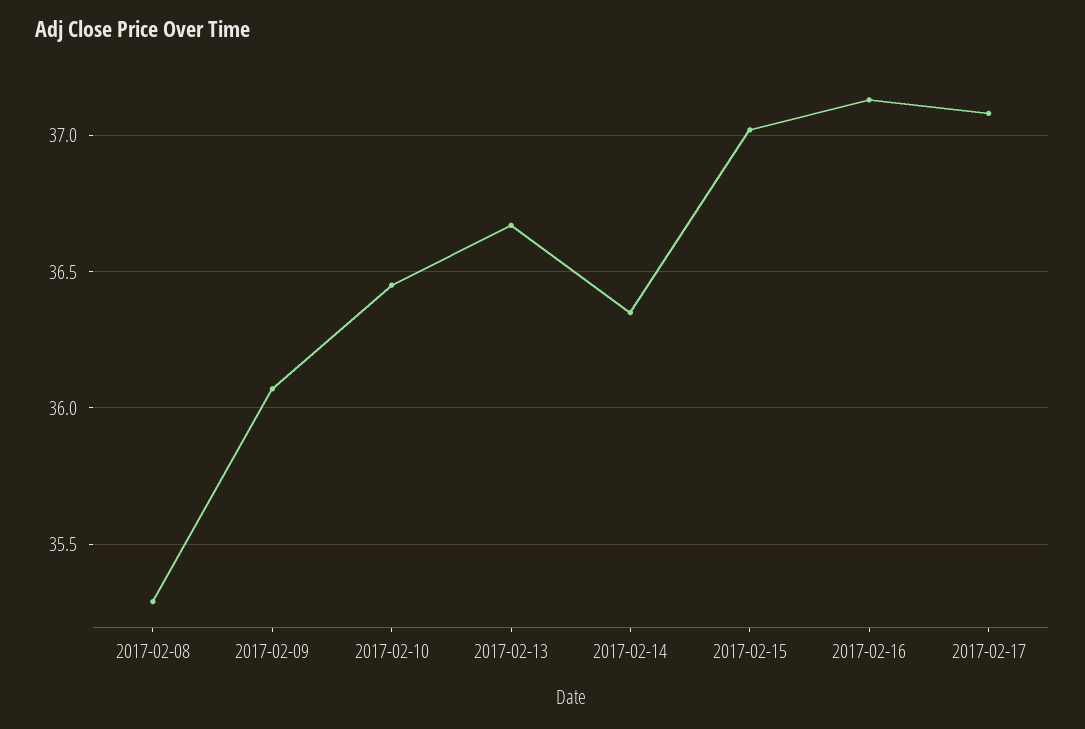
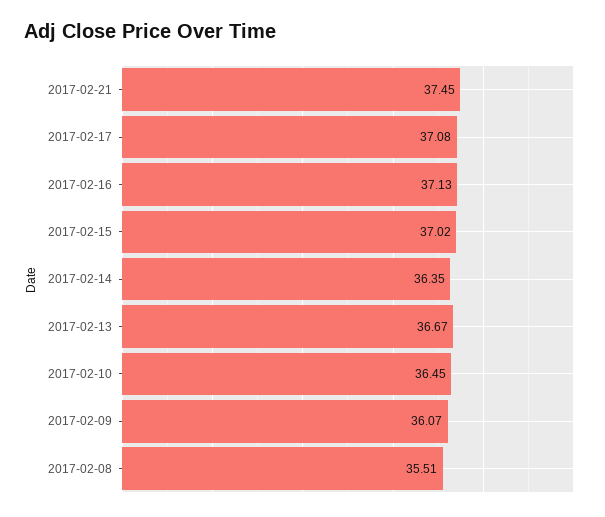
2017-02-08: 35.3 -> 35.51
2017-02-21: none -> 37.45

